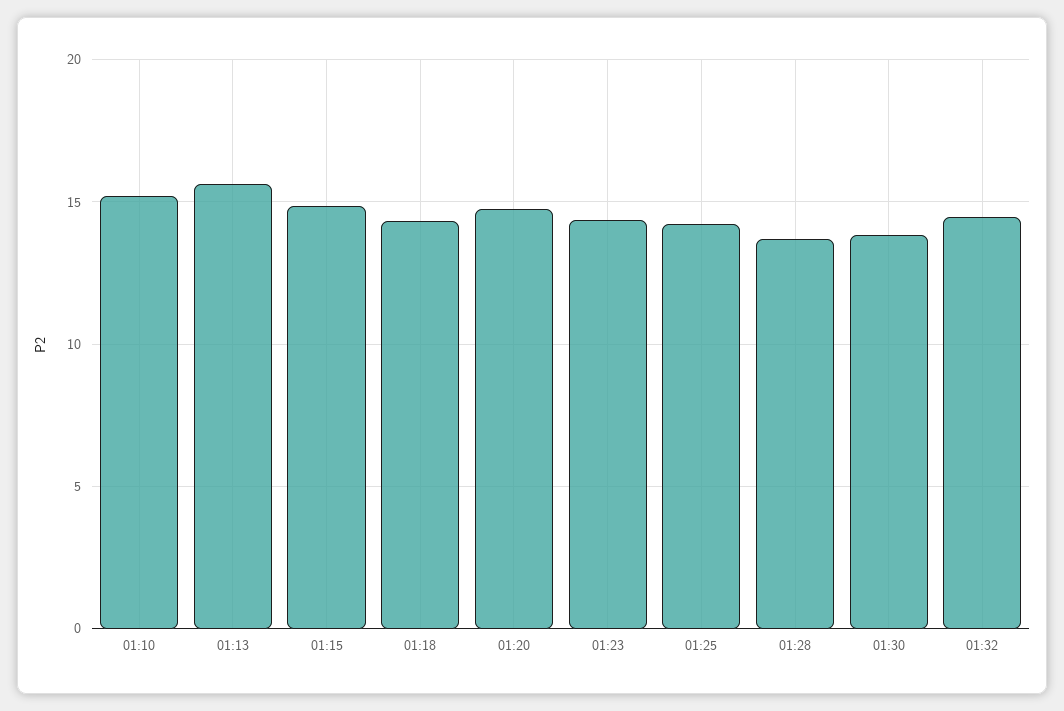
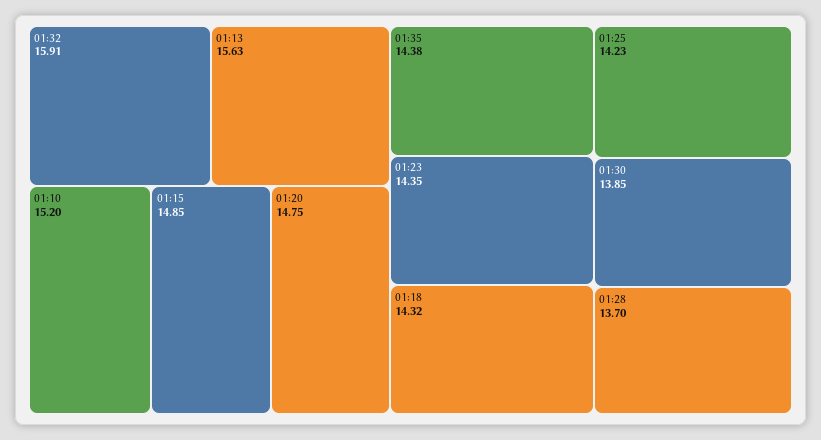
01:32: 14.5 -> 15.91
01:35: none -> 14.38

